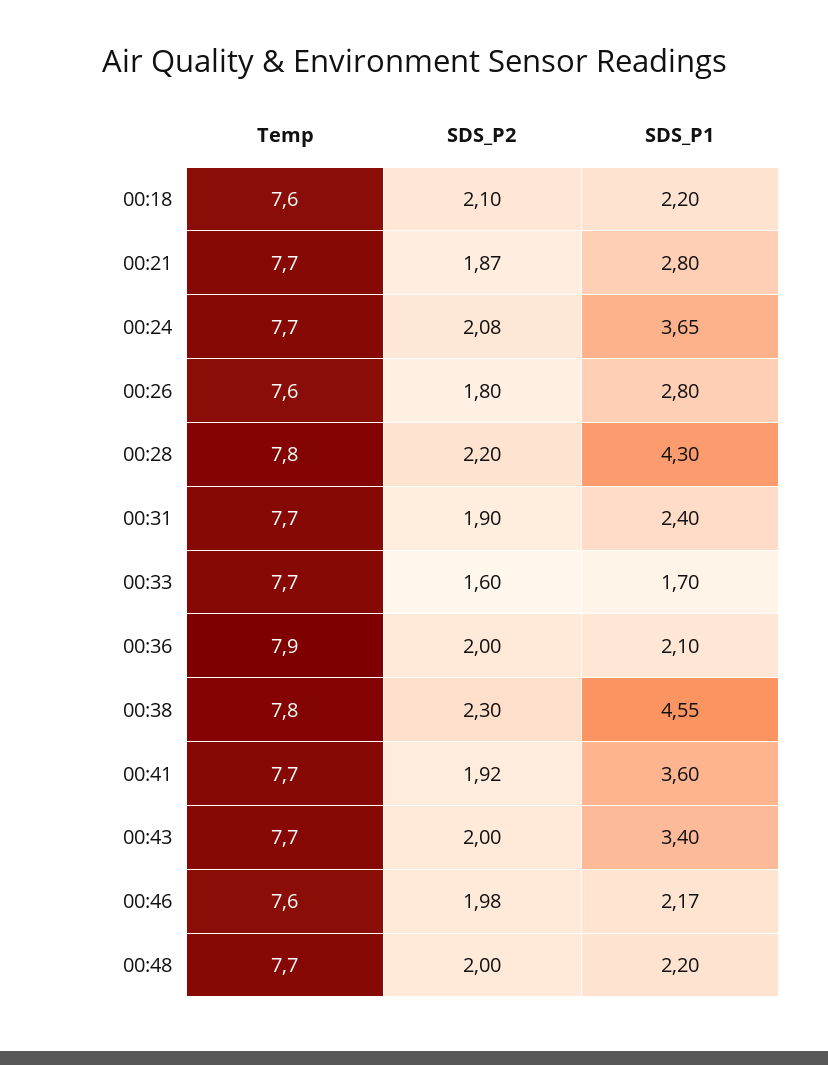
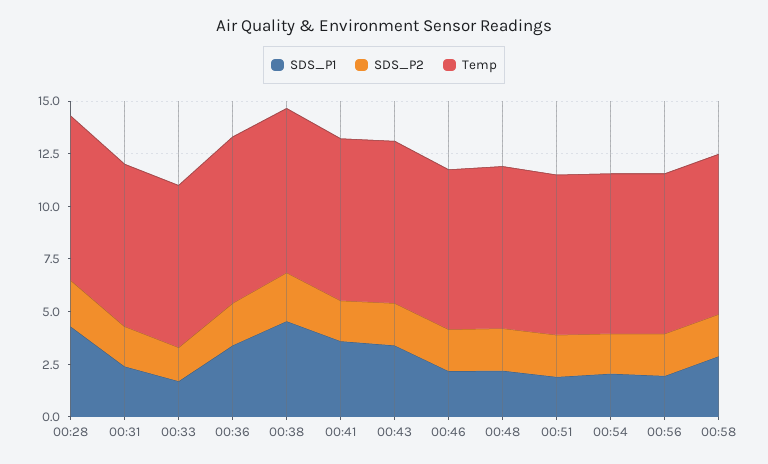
Temp, 00:18: 7.6 -> none
SDS_P2, 00:18: 2.1 -> none
SDS_P1, 00:18: 2.2 -> none
Temp, 00:21: 7.7 -> none
SDS_P2, 00:21: 1.87 -> none
SDS_P1, 00:21: 2.8 -> none
Temp, 00:24: 7.7 -> none
SDS_P2, 00:24: 2.08 -> none
SDS_P1, 00:24: 3.65 -> none
Temp, 00:26: 7.6 -> none
SDS_P2, 00:26: 1.8 -> none
SDS_P1, 00:26: 2.8 -> none
SDS_P1, 00:36: 2.1 -> 3.5
SDS_P1, 00:51: none -> 2
SDS_P2, 00:51: none -> 2
Temp, 00:51: none -> 7.5
SDS_P1, 00:54: none -> 2
SDS_P2, 00:54: none -> 2
Temp, 00:54: none -> 7.5
SDS_P1, 00:56: none -> 2
SDS_P2, 00:56: none -> 2
Temp, 00:56: none -> 7.5
SDS_P1, 00:58: none -> 3
SDS_P2, 00:58: none -> 2
Temp, 00:58: none -> 7.5

